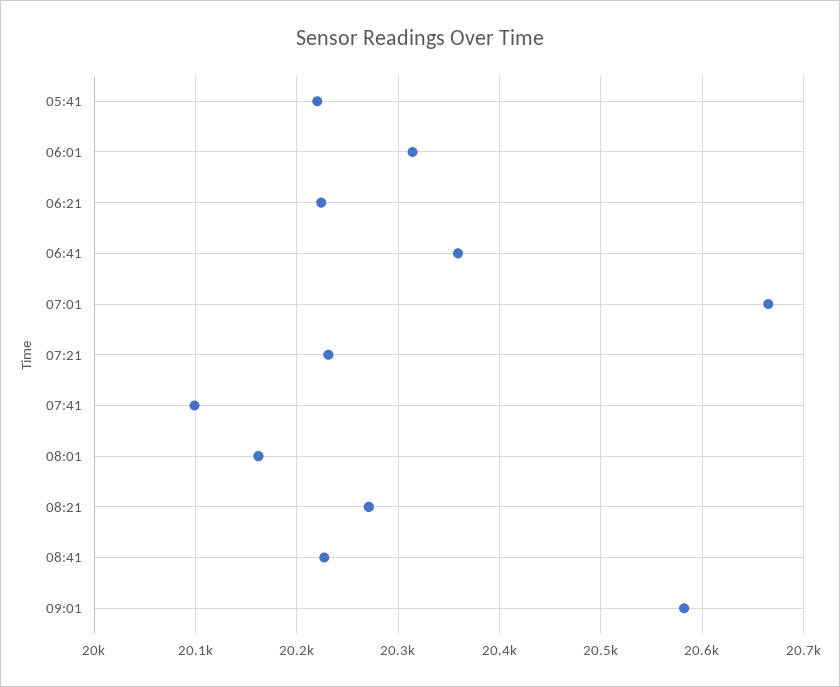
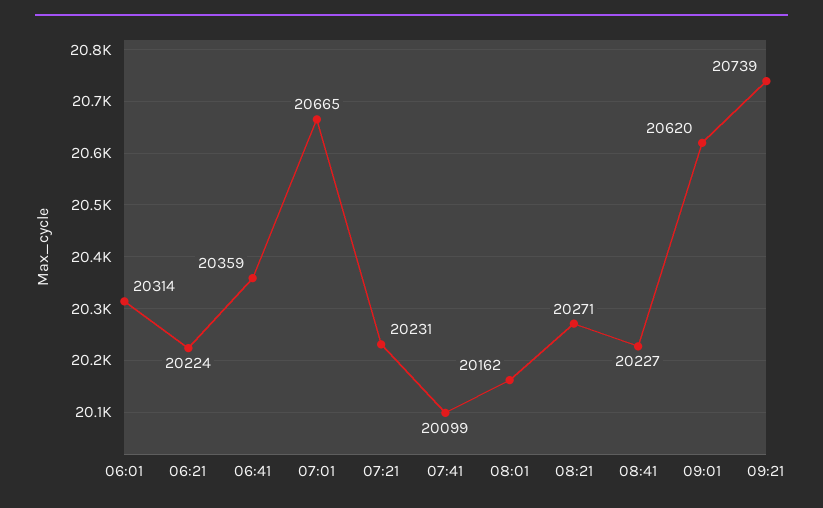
05:41: 20220 -> none
09:01: 20580 -> 20620
09:21: none -> 20739

